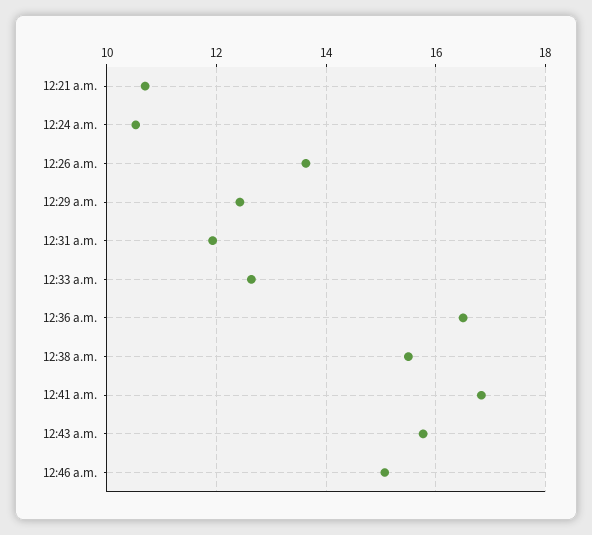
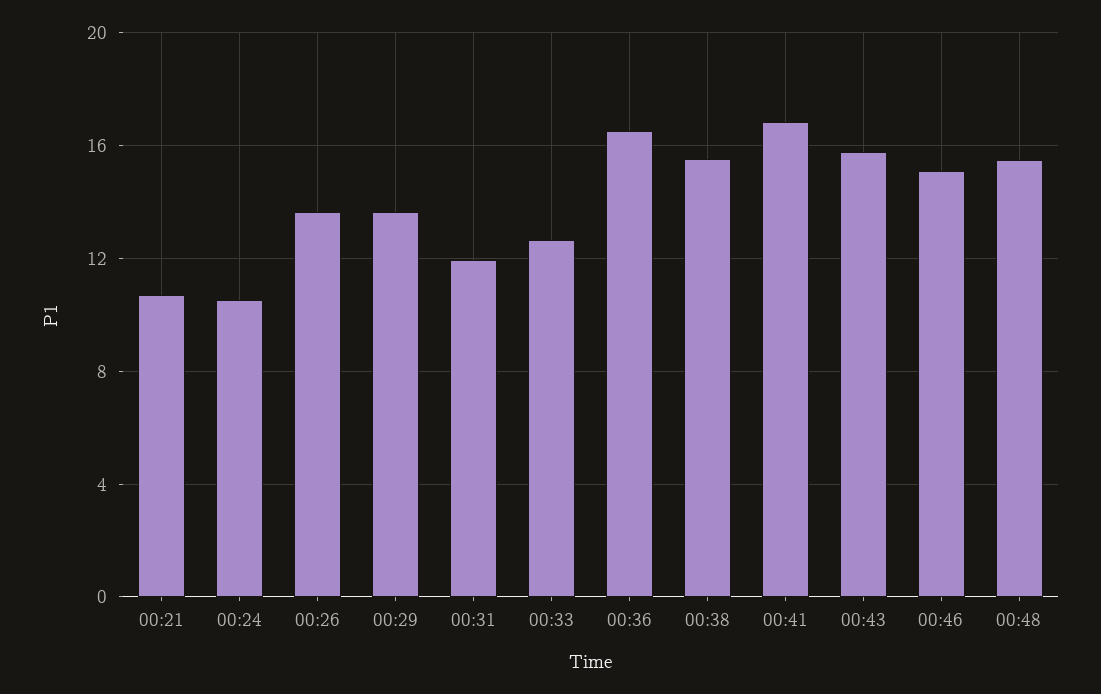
12:29 a.m.: 12.4 -> 13.5
00:48: none -> 15.5

